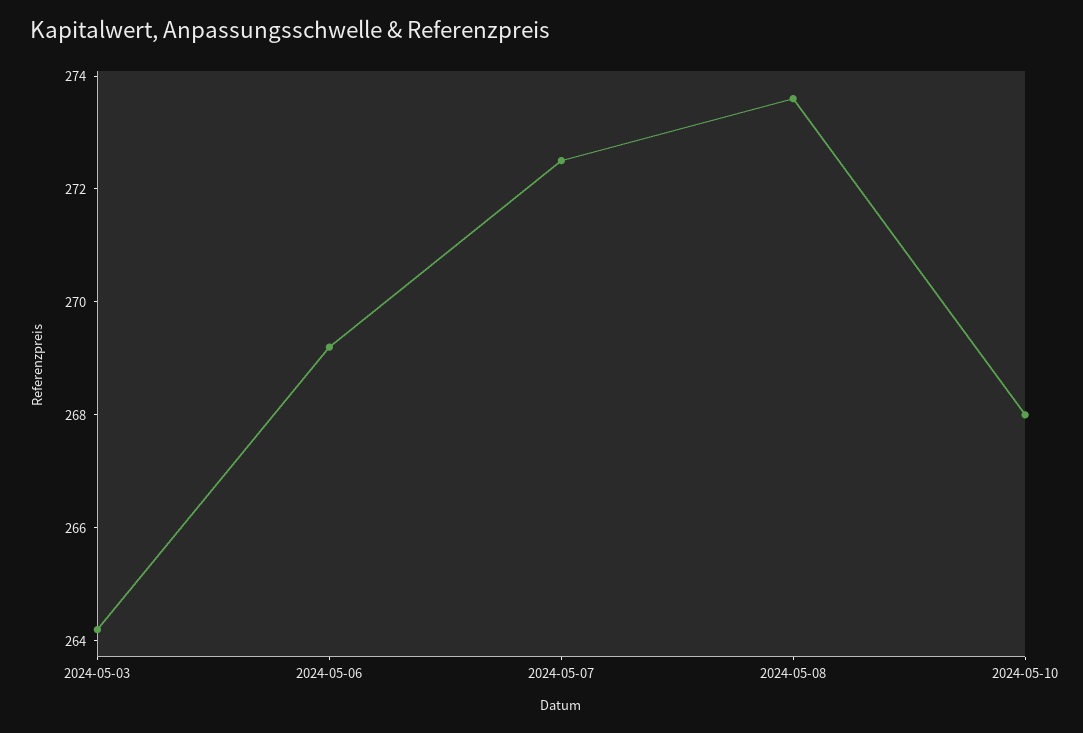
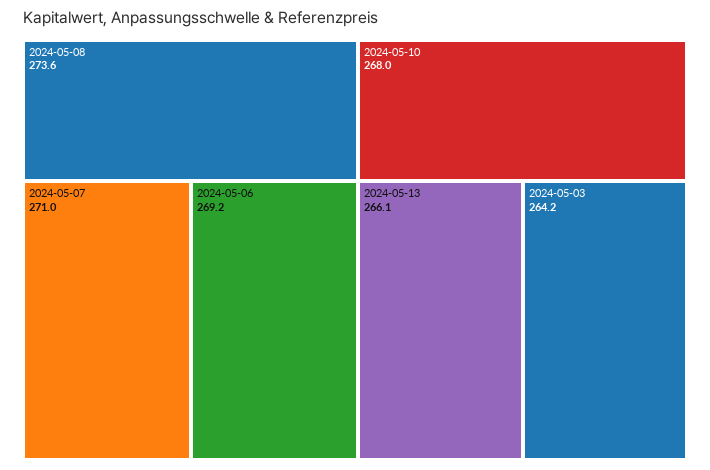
2024-05-07: 272.5 -> 271
2024-05-13: none -> 266.1

